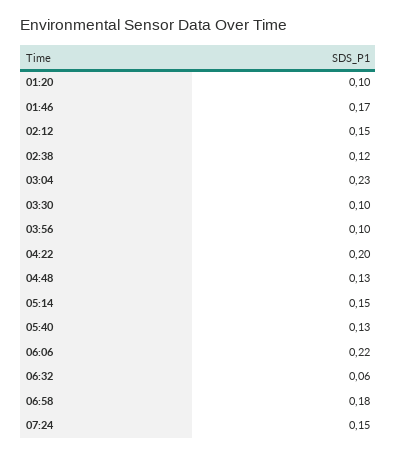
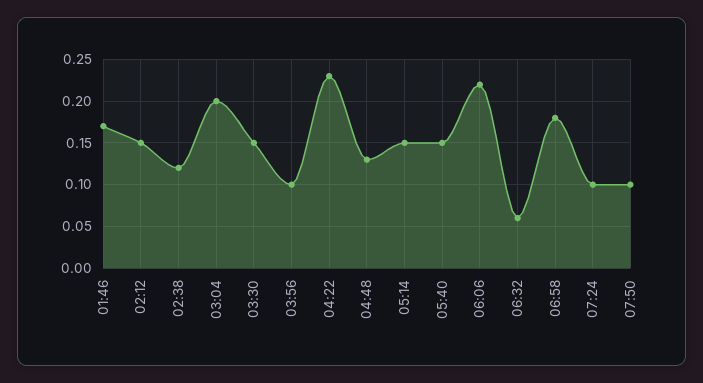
01:20: 0.1 -> none
03:04: 0.23 -> 0.2
03:30: 0.1 -> 0.15
04:22: 0.2 -> 0.23
05:40: 0.13 -> 0.15
07:24: 0.15 -> 0.1
07:50: none -> 0.1

